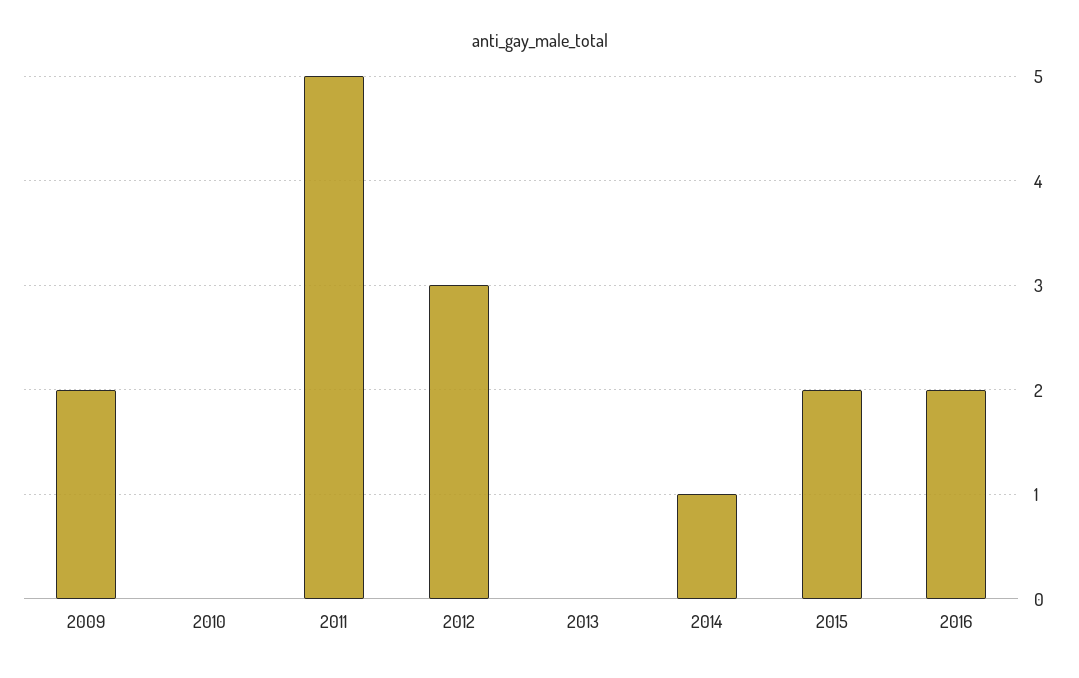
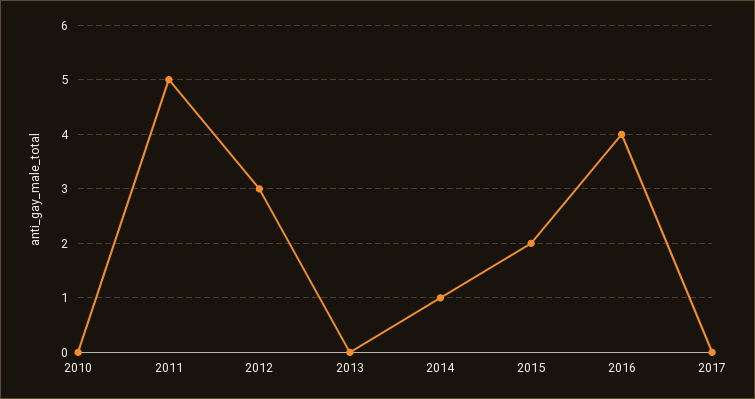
2009: 2 -> none
2016: 2 -> 4
2017: none -> 0

